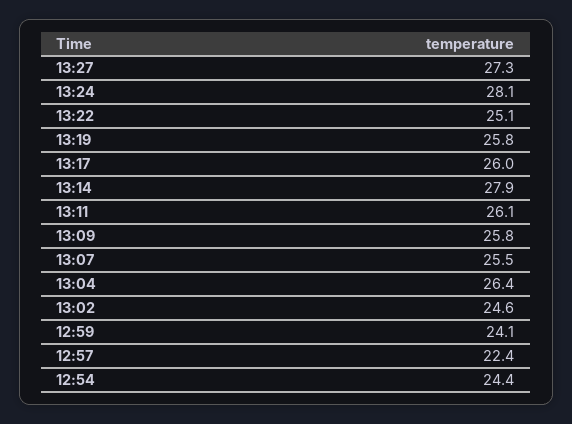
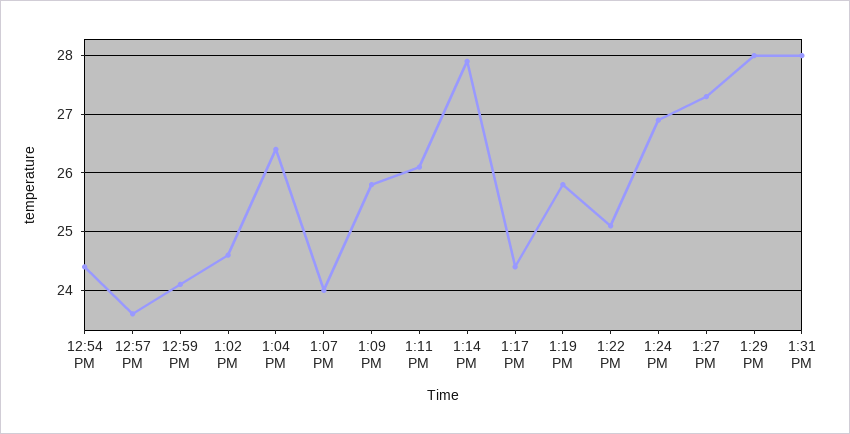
13:24: 28.1 -> 27
13:17: 26 -> 24.5
13:07: 25.5 -> 24
12:57: 22.4 -> 23.5
1:29 PM: none -> 28
1:31 PM: none -> 28

